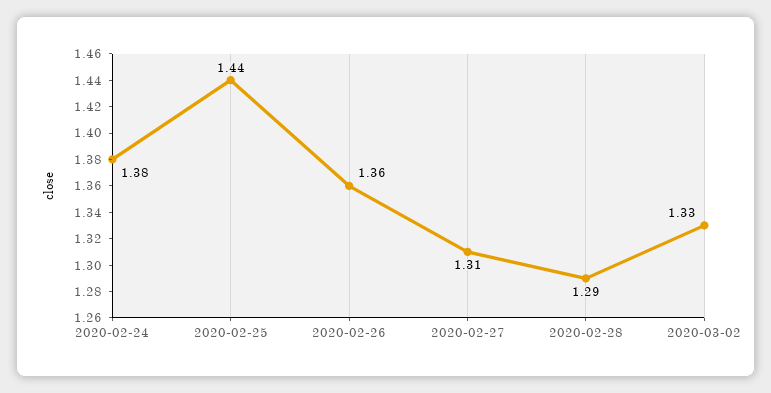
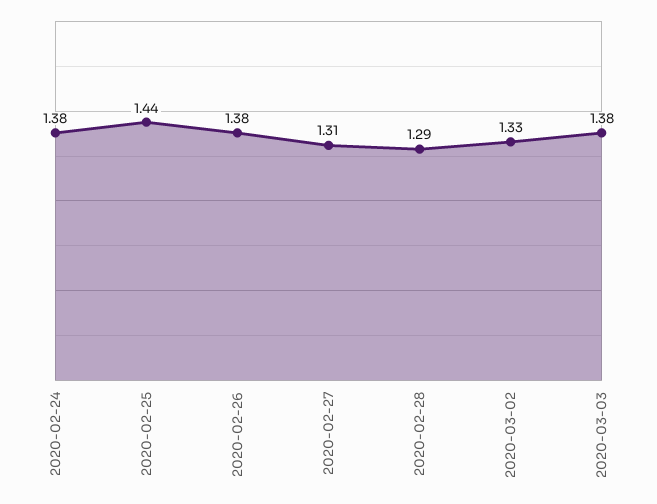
2020-02-26: 1.36 -> 1.38
2020-03-03: none -> 1.38

